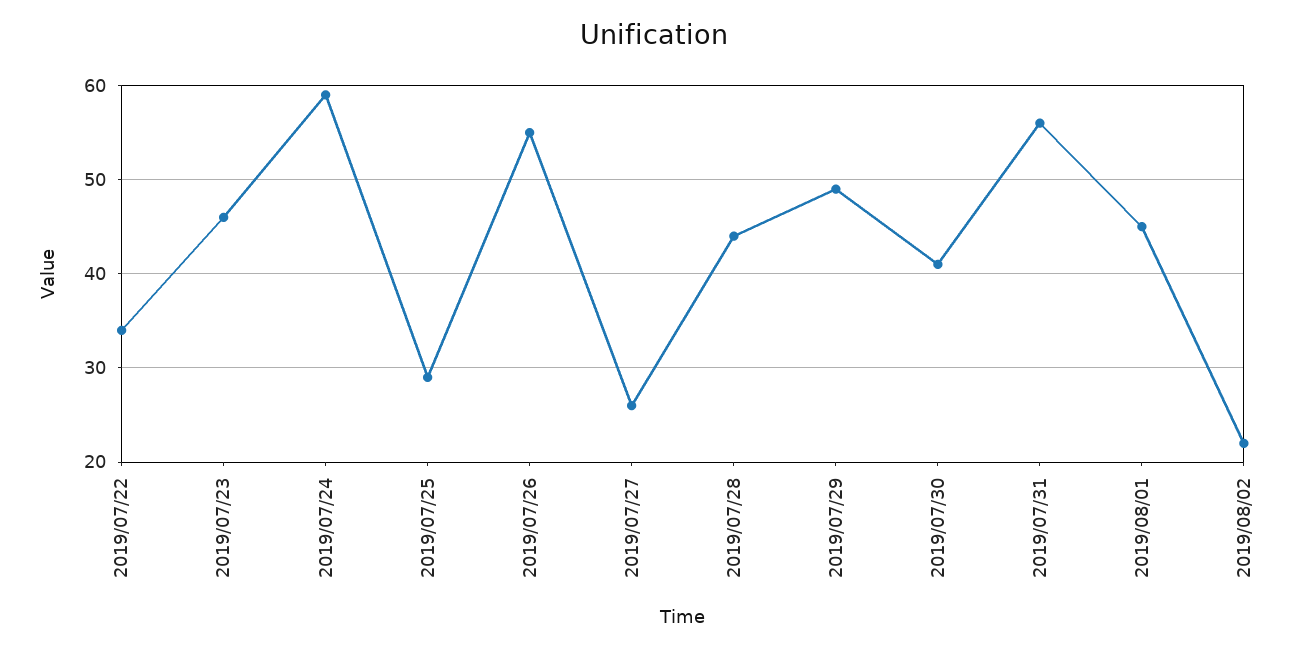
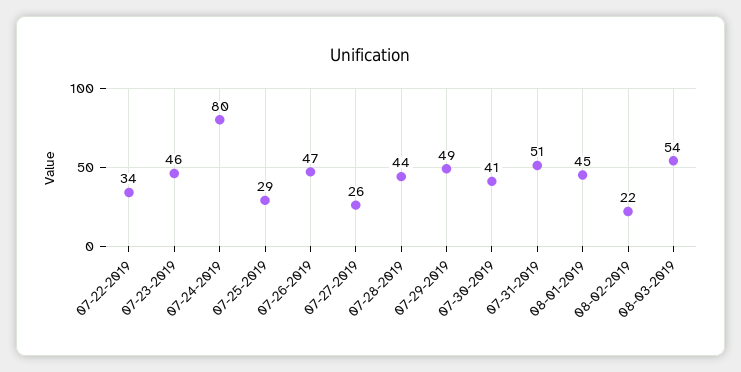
2019/07/24: 59 -> 80
2019/07/26: 55 -> 47
2019/07/31: 56 -> 51
08-03-2019: none -> 54

